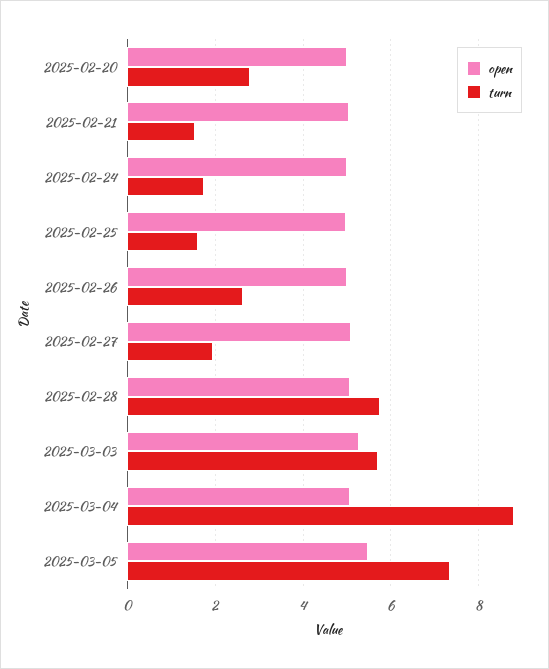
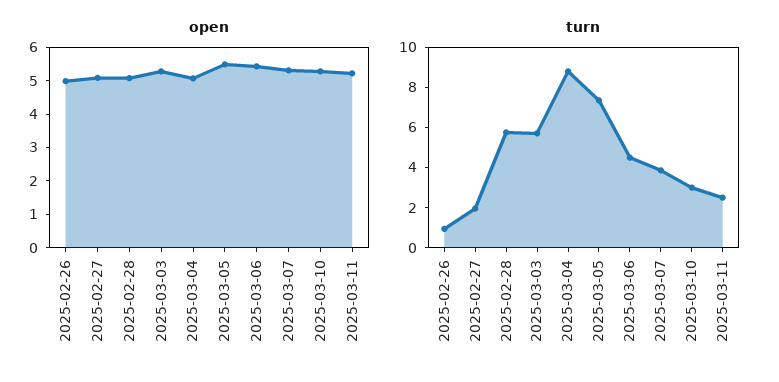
open, 2025-02-20: 5 -> none
turn, 2025-02-20: 2.8 -> none
open, 2025-02-21: 5 -> none
turn, 2025-02-21: 1.6 -> none
open, 2025-02-24: 5 -> none
turn, 2025-02-24: 1.8 -> none
open, 2025-02-25: 5 -> none
turn, 2025-02-25: 1.6 -> none
turn, 2025-02-26: 2.6 -> 1
open, 2025-03-06: none -> 5.5
open, 2025-03-07: none -> 5.25
open, 2025-03-10: none -> 5.25
open, 2025-03-11: none -> 5.25
turn, 2025-03-06: none -> 4.5
turn, 2025-03-07: none -> 4
turn, 2025-03-10: none -> 3
turn, 2025-03-11: none -> 2.5

